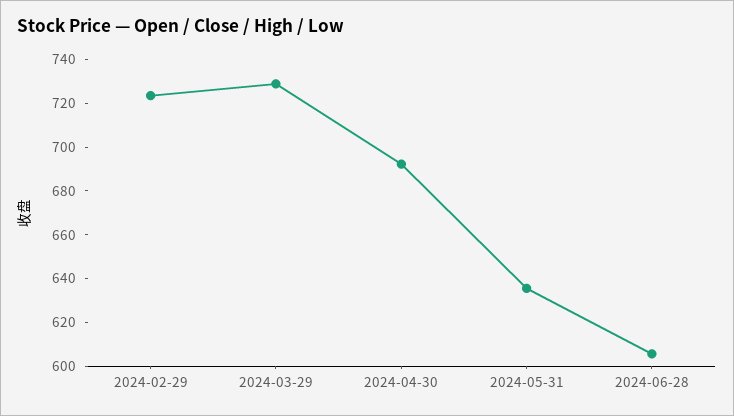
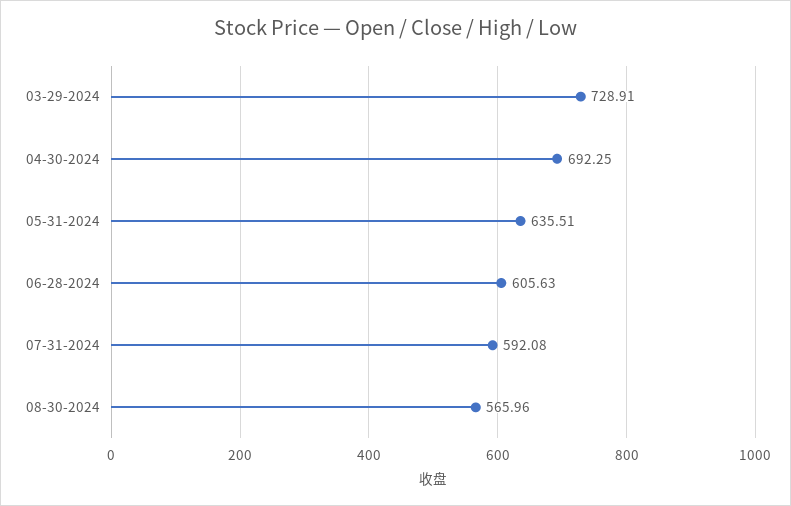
2024-02-29: 725 -> none
07-31-2024: none -> 592.08
08-30-2024: none -> 565.96

